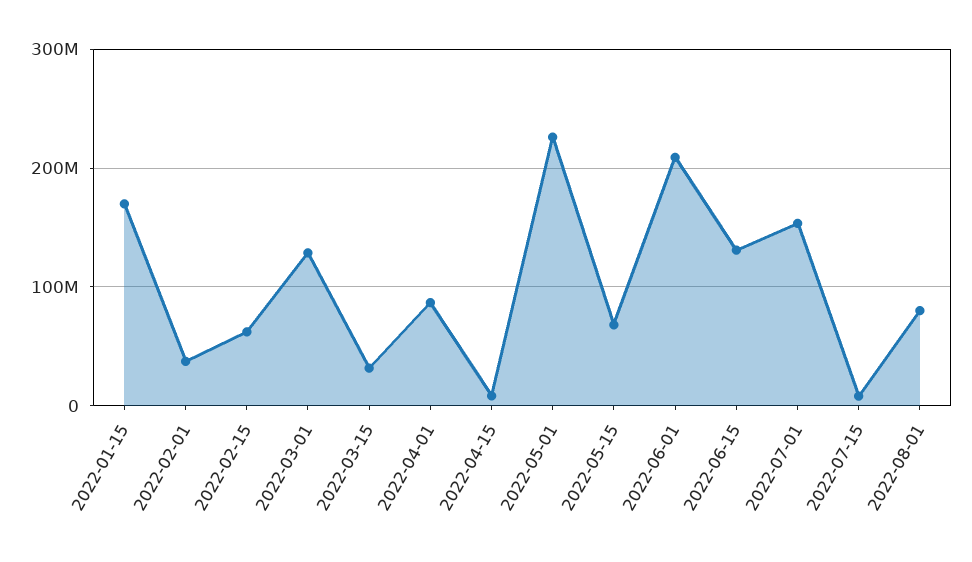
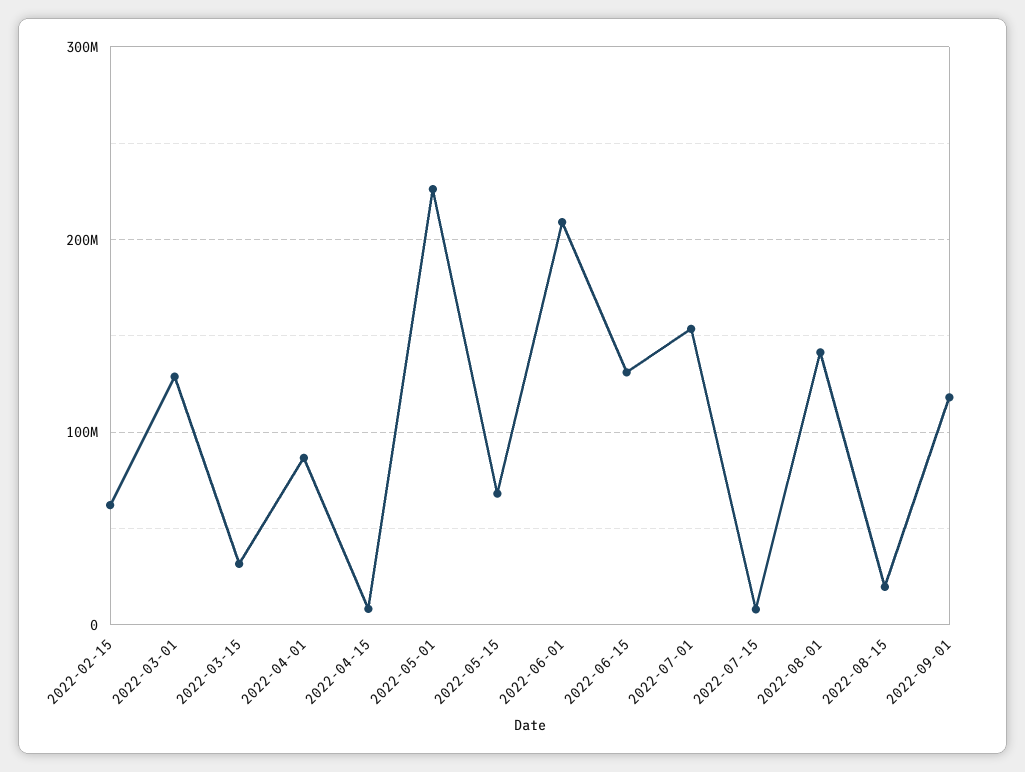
2022-01-15: 170000000 -> none
2022-02-01: 40000000 -> none
2022-08-01: 80000000 -> 140000000
2022-08-15: none -> 20000000
2022-09-01: none -> 120000000

